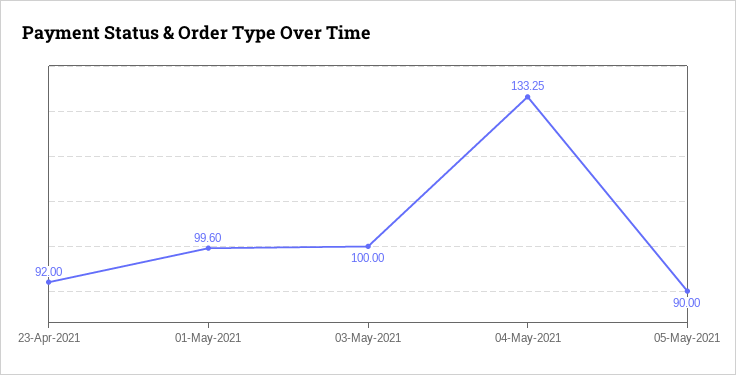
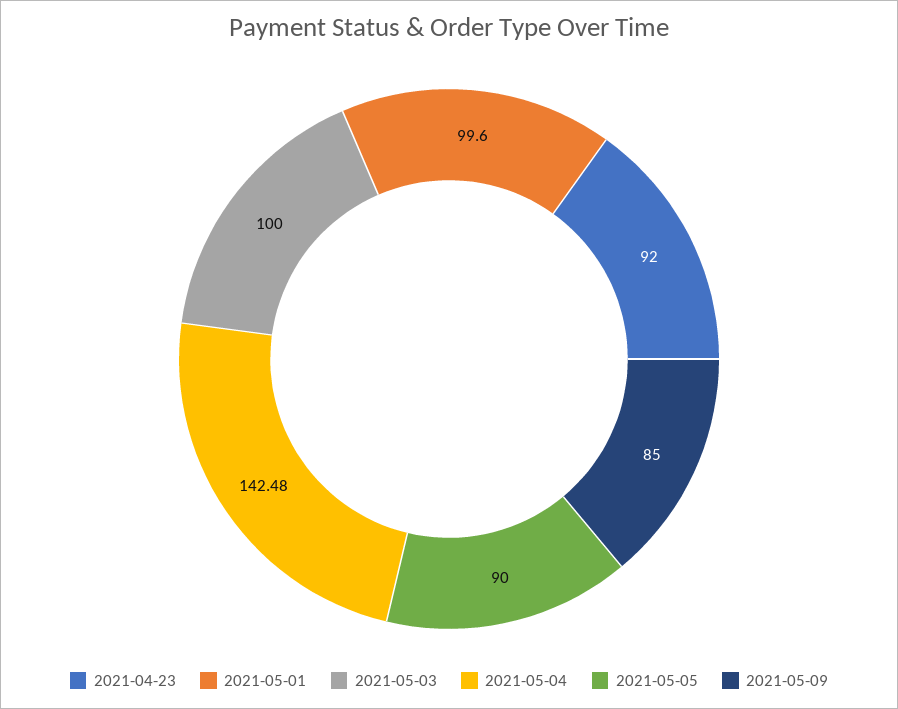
04-May-2021: 133.25 -> 142.48
2021-05-09: none -> 85

